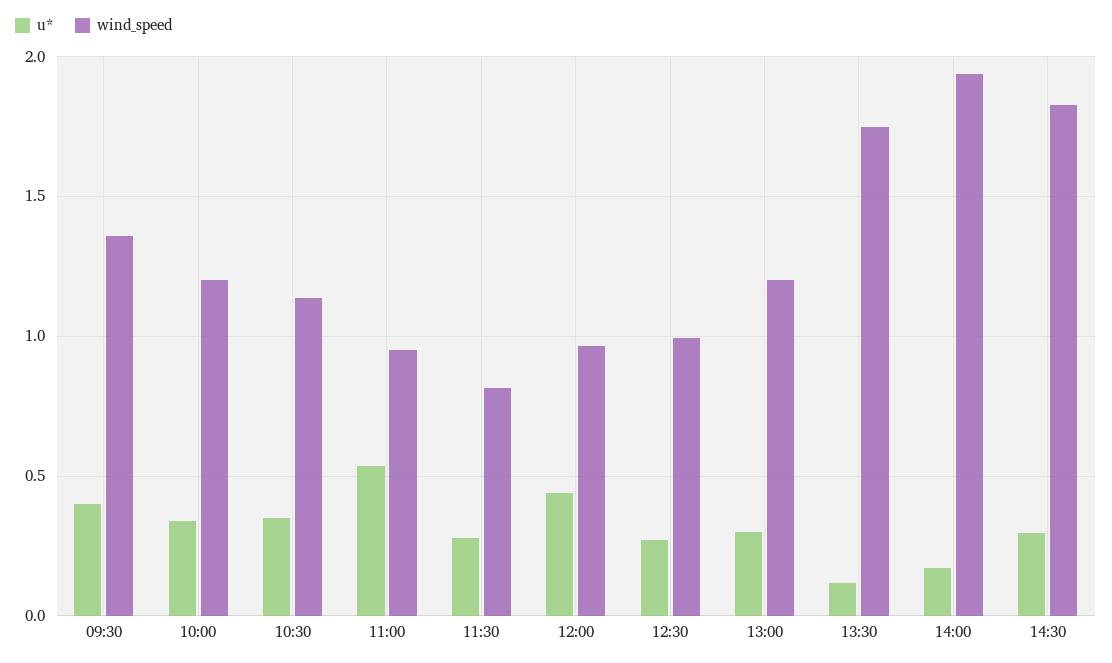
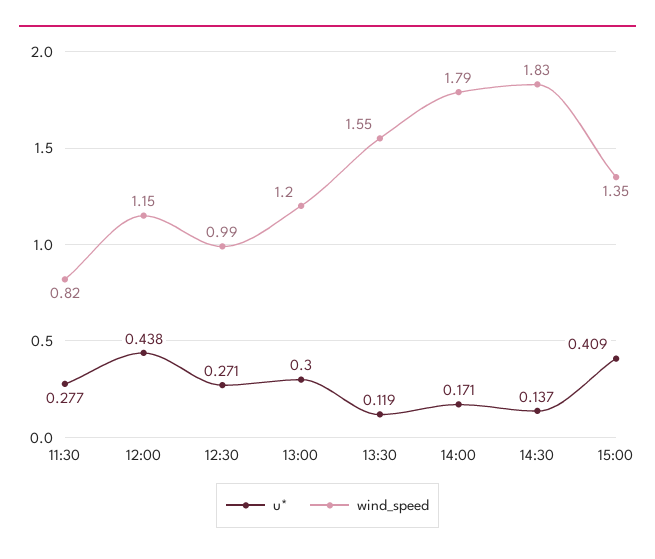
u*, 09:30: 0.4 -> none
wind_speed, 09:30: 1.35 -> none
u*, 10:00: 0.35 -> none
wind_speed, 10:00: 1.2 -> none
u*, 10:30: 0.35 -> none
wind_speed, 10:30: 1.15 -> none
u*, 11:00: 0.55 -> none
wind_speed, 11:00: 0.95 -> none
wind_speed, 12:00: 0.95 -> 1.15
wind_speed, 13:30: 1.75 -> 1.55
wind_speed, 14:00: 1.95 -> 1.79
u*, 14:30: 0.3 -> 0.137
u*, 15:00: none -> 0.409
wind_speed, 15:00: none -> 1.35

